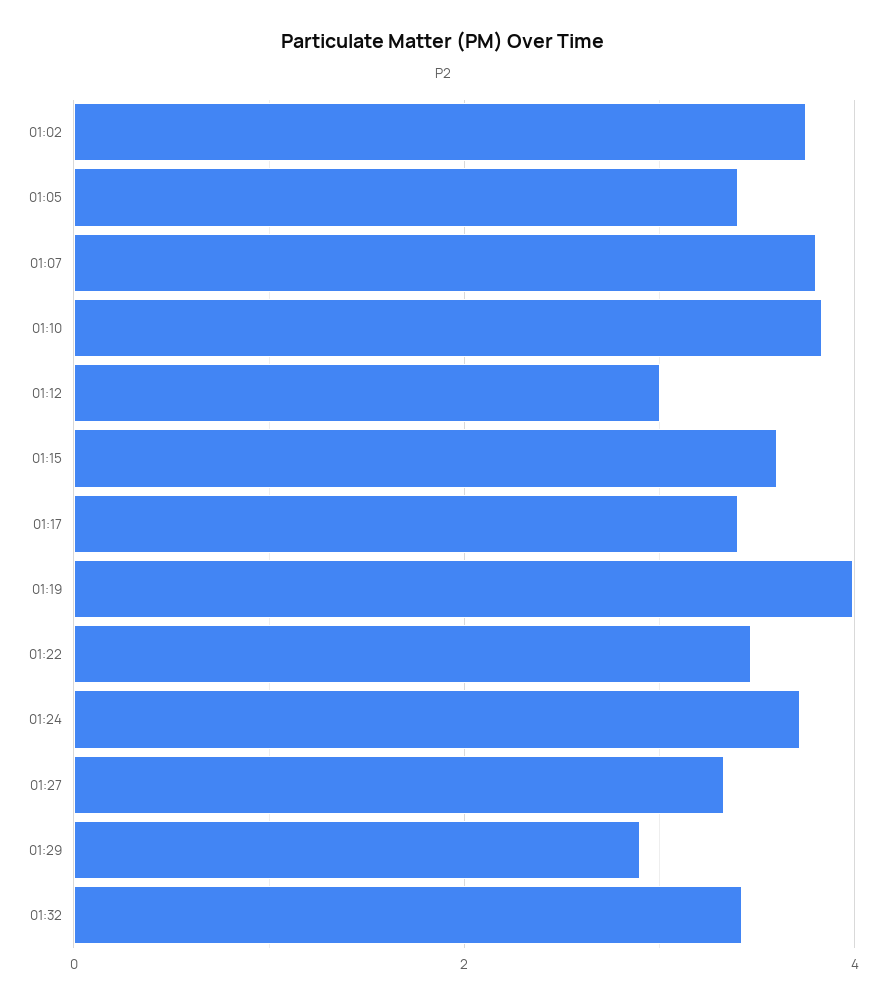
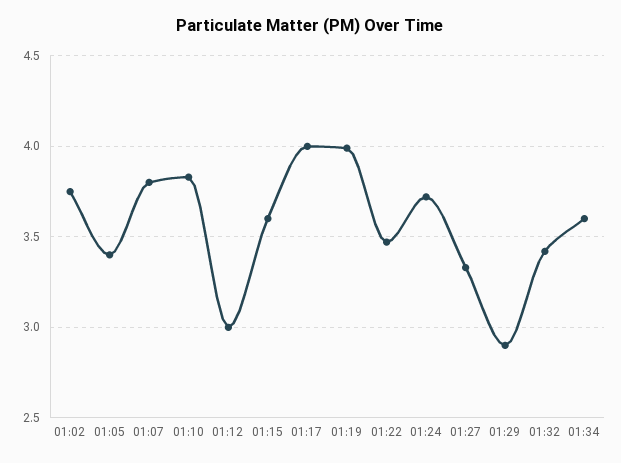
01:17: 3.4 -> 4
01:34: none -> 3.6

